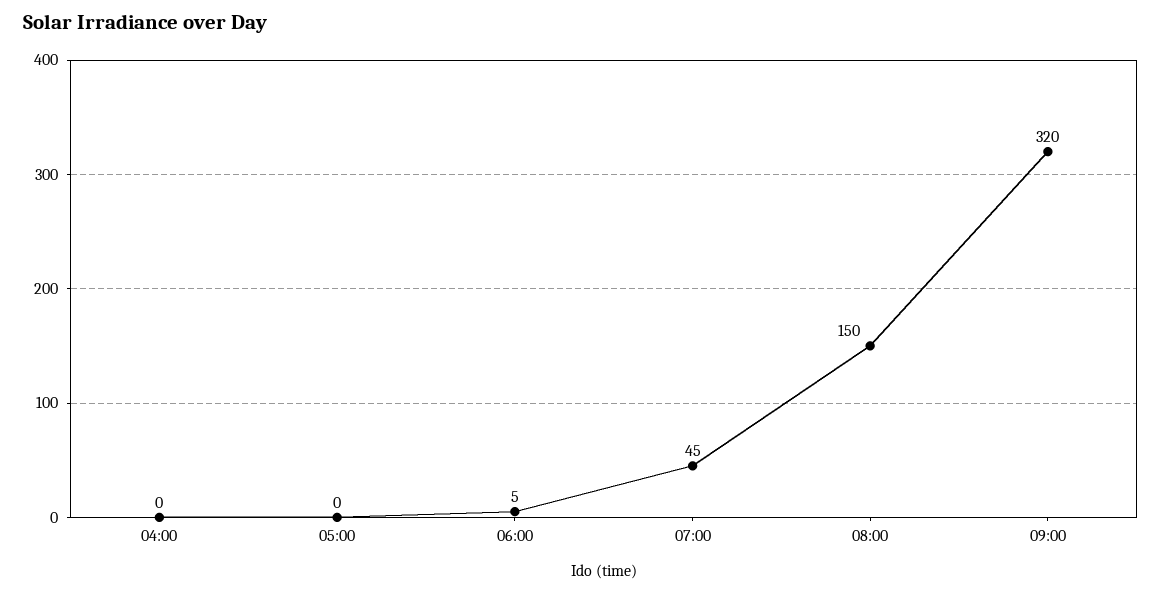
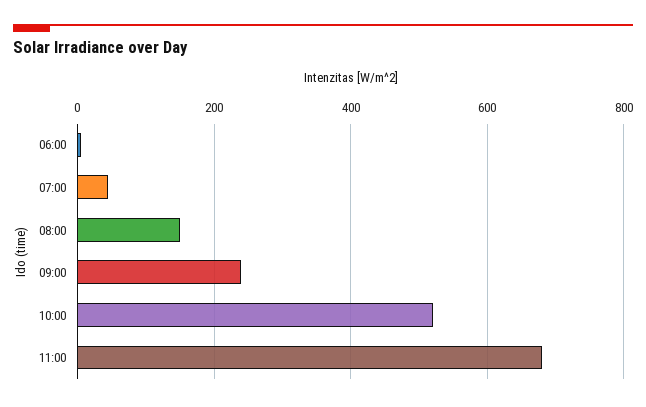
04:00: 0 -> none
05:00: 0 -> none
09:00: 320 -> 240
10:00: none -> 520
11:00: none -> 680

